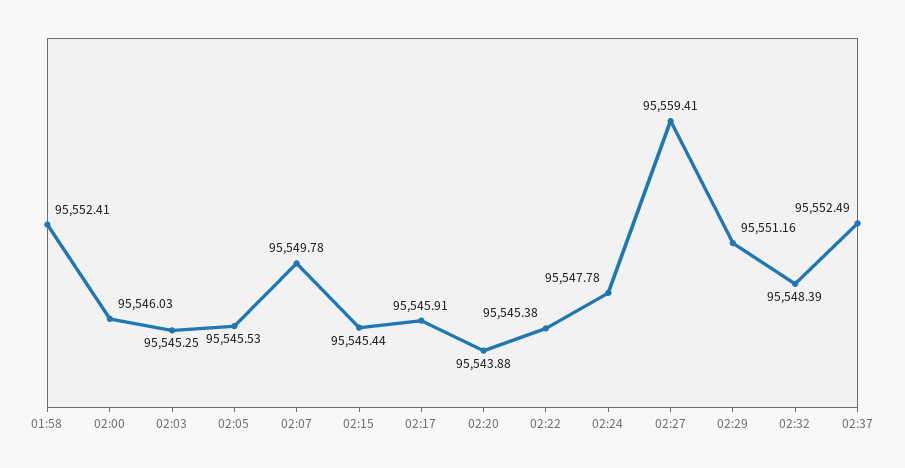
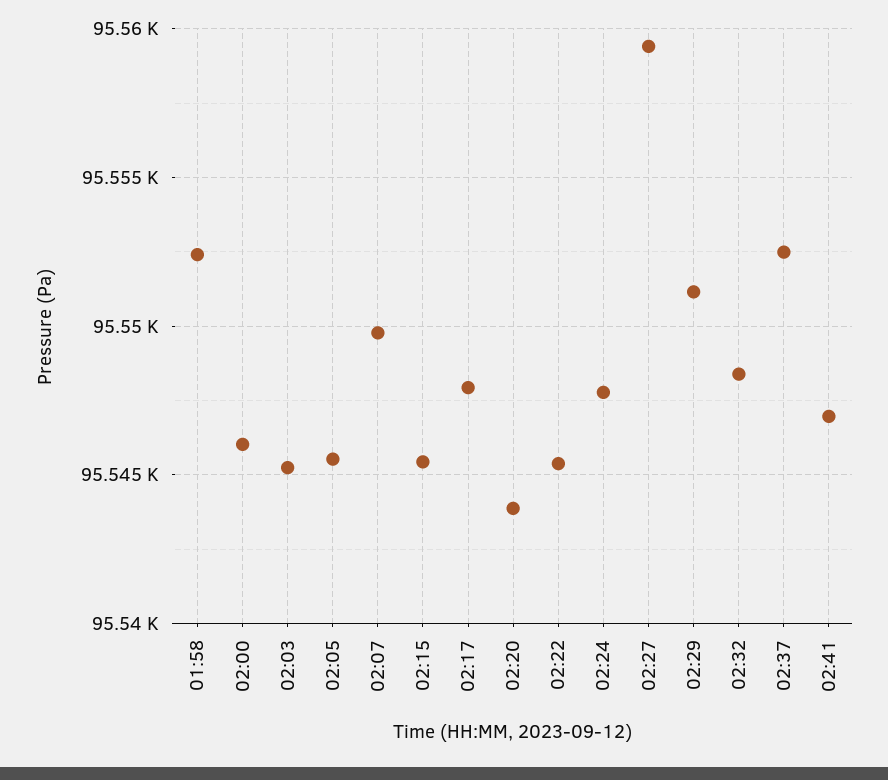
02:17: 95545.91 -> 95548
02:41: none -> 95547

